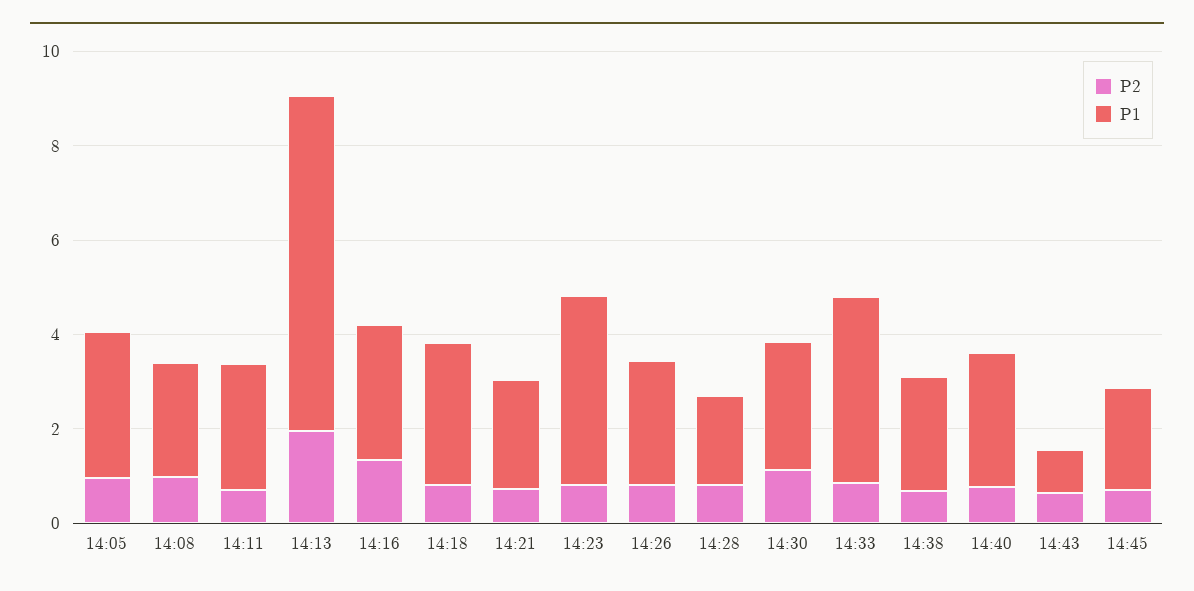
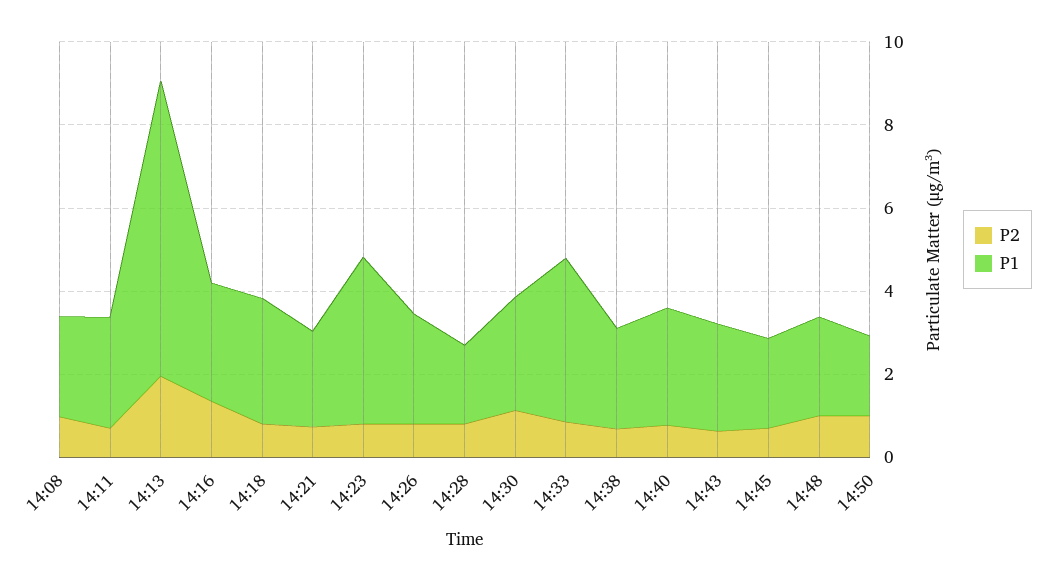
P2, 14:05: 1 -> none
P1, 14:05: 3 -> none
P1, 14:43: 1 -> 2.5
P2, 14:48: none -> 1
P1, 14:48: none -> 2.5
P2, 14:50: none -> 1
P1, 14:50: none -> 2

